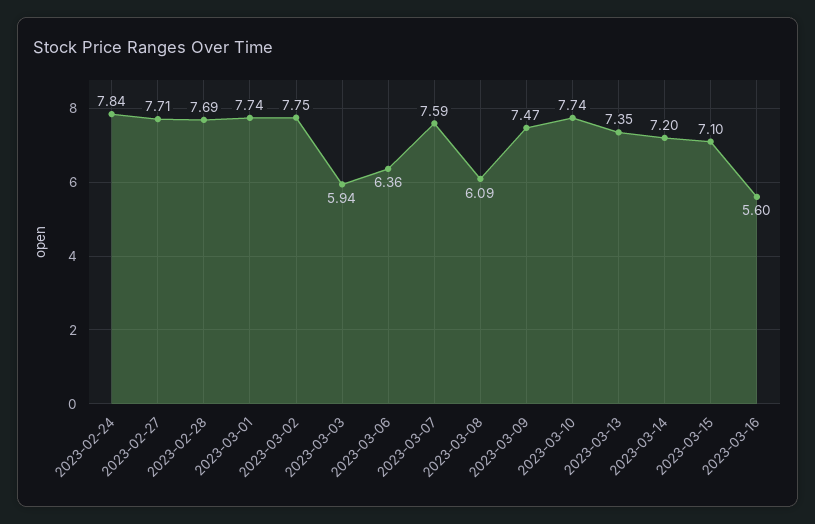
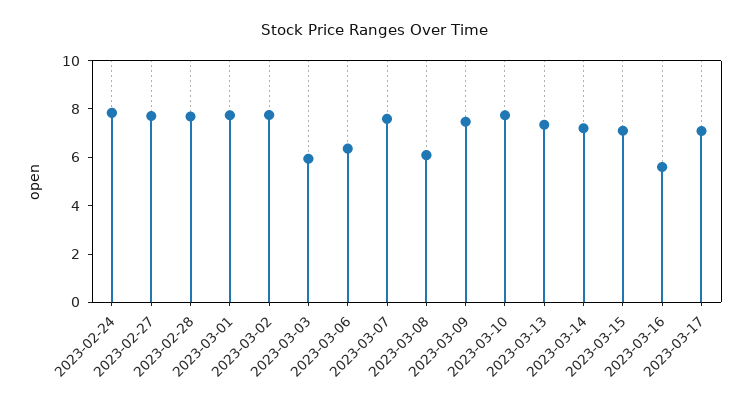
2023-03-17: none -> 7

